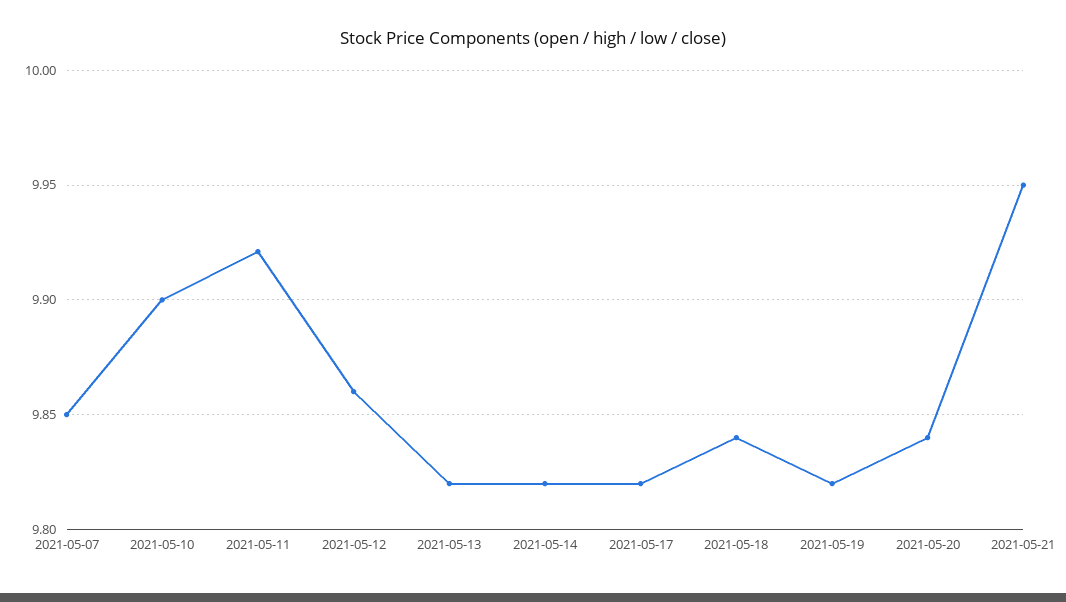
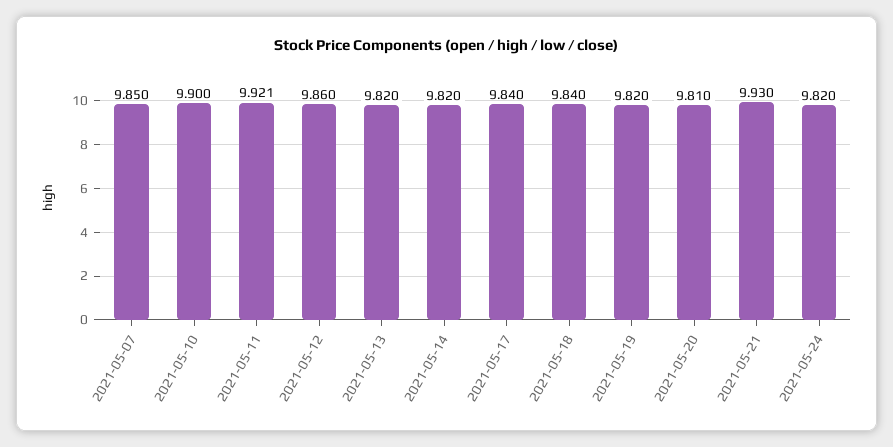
2021-05-17: 9.82 -> 9.84
2021-05-20: 9.84 -> 9.81
2021-05-21: 9.95 -> 9.93
2021-05-24: none -> 9.82

